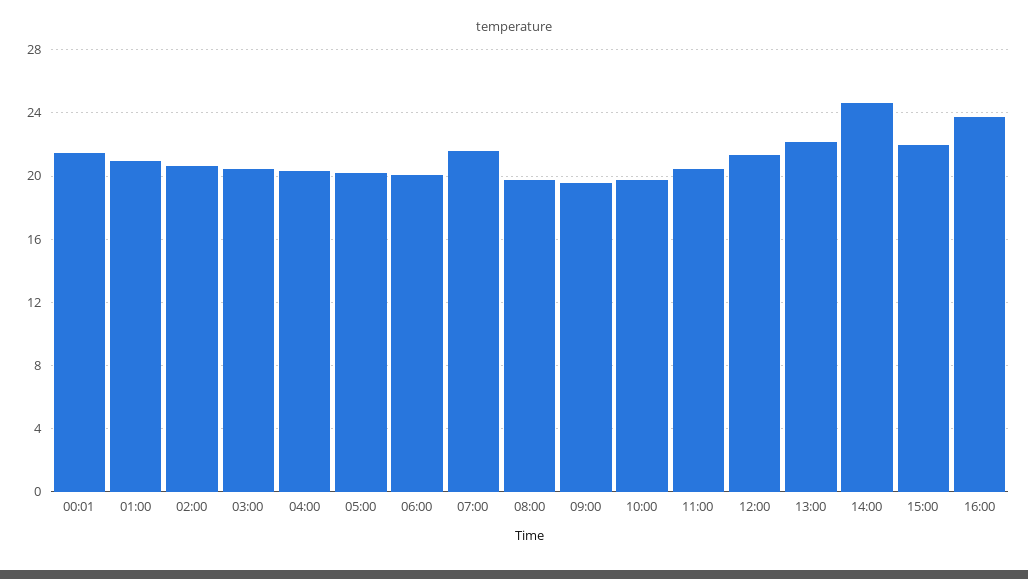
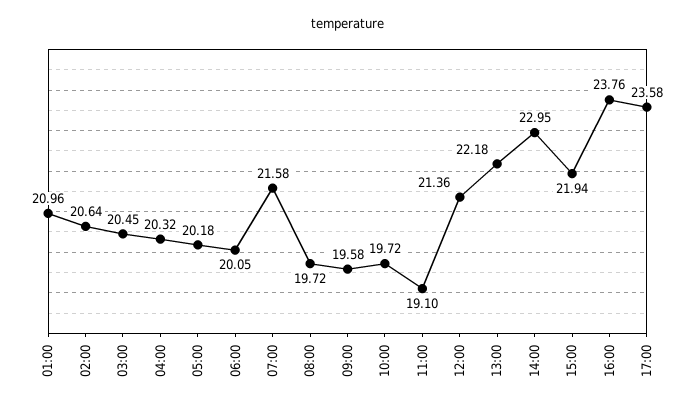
00:01: 21.5 -> none
11:00: 20.5 -> 19.1
14:00: 24.5 -> 22.95
17:00: none -> 23.58

